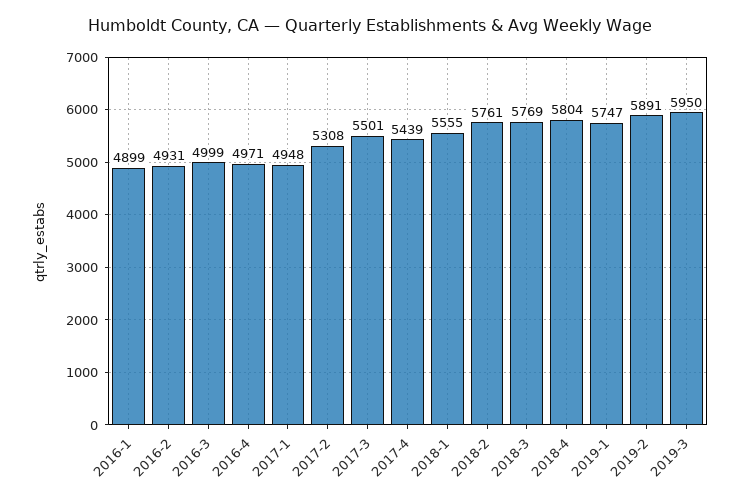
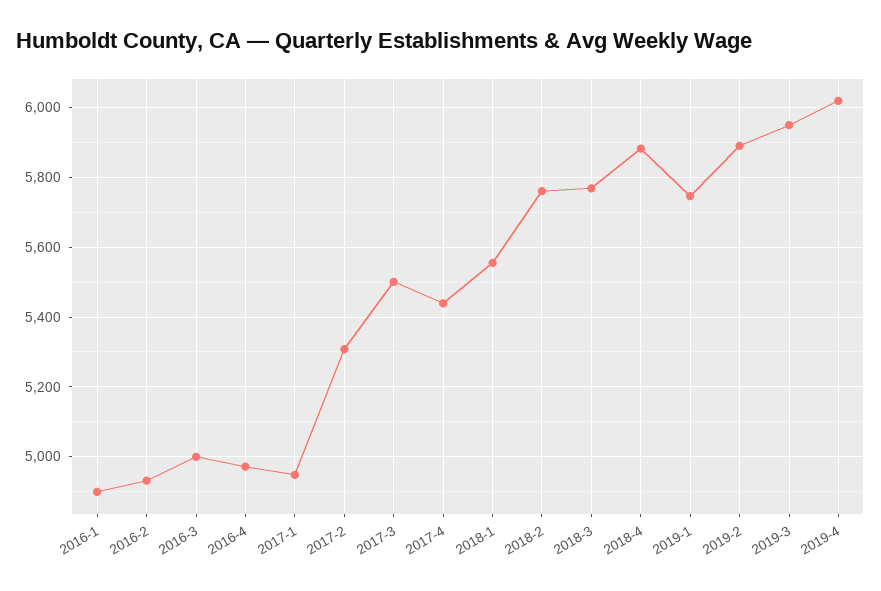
2018-4: 5804 -> 5880
2019-4: none -> 6020

